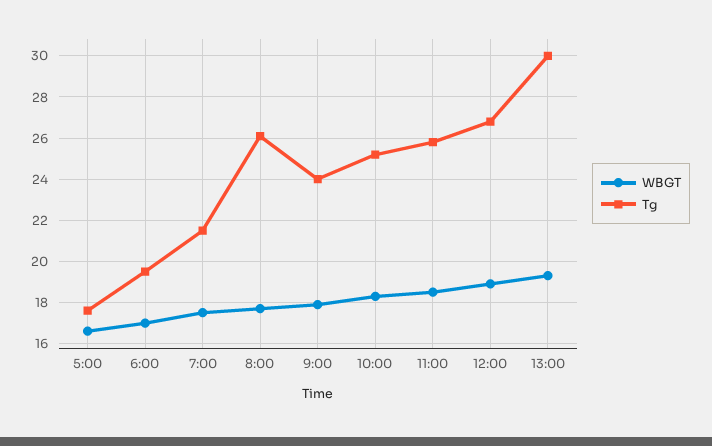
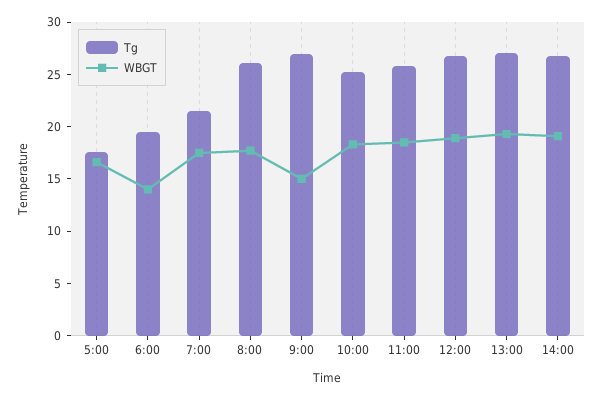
WBGT, 6:00: 17 -> 14
WBGT, 9:00: 18 -> 15
Tg, 9:00: 24 -> 27
Tg, 13:00: 30 -> 27
Tg, 14:00: none -> 27
WBGT, 14:00: none -> 19

